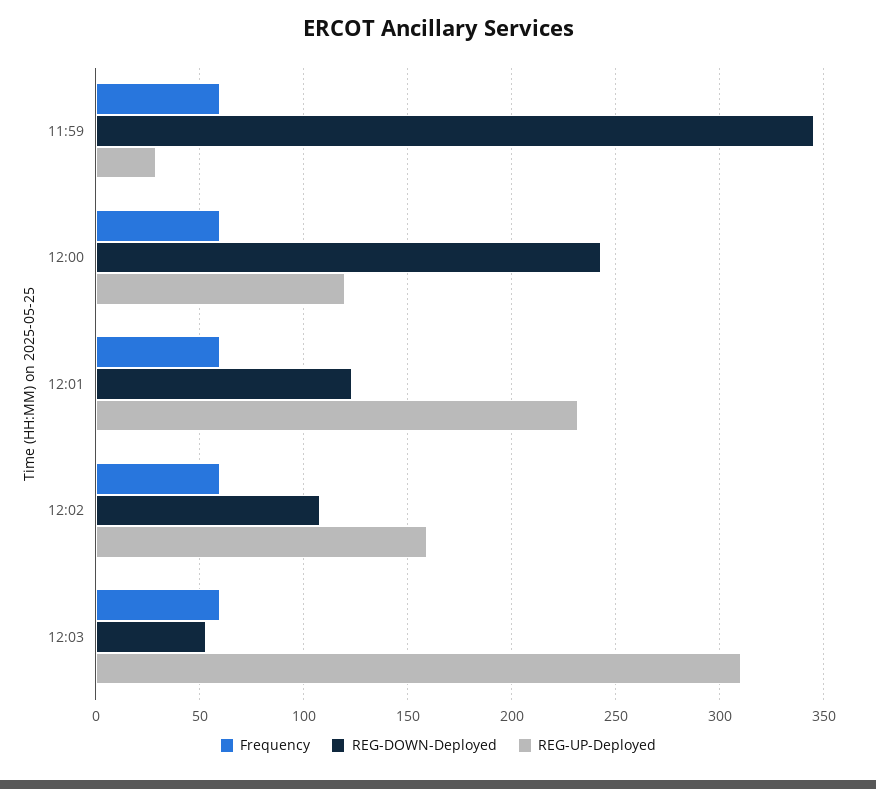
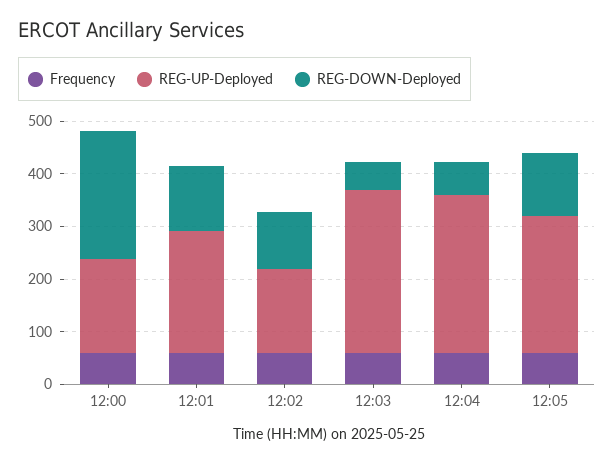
Frequency, 11:59: 60 -> none
REG-DOWN-Deployed, 11:59: 345 -> none
REG-UP-Deployed, 11:59: 30 -> none
REG-UP-Deployed, 12:00: 120 -> 180
Frequency, 12:04: none -> 60
REG-UP-Deployed, 12:04: none -> 300
REG-DOWN-Deployed, 12:04: none -> 60
Frequency, 12:05: none -> 60
REG-UP-Deployed, 12:05: none -> 260
REG-DOWN-Deployed, 12:05: none -> 120

